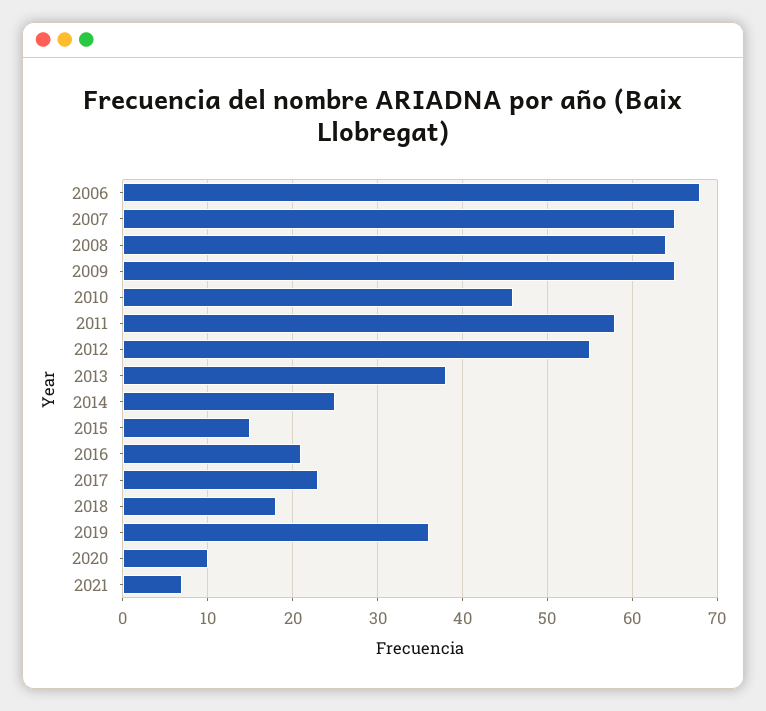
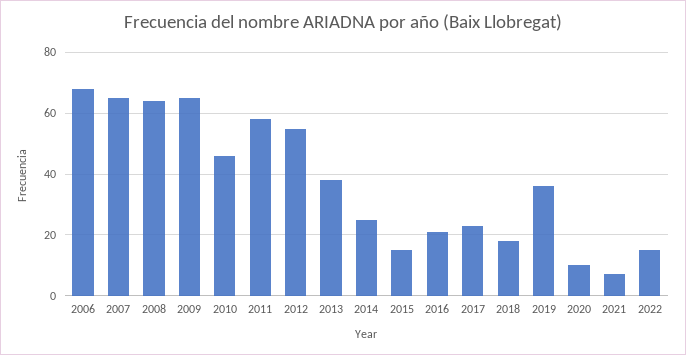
2022: none -> 15

